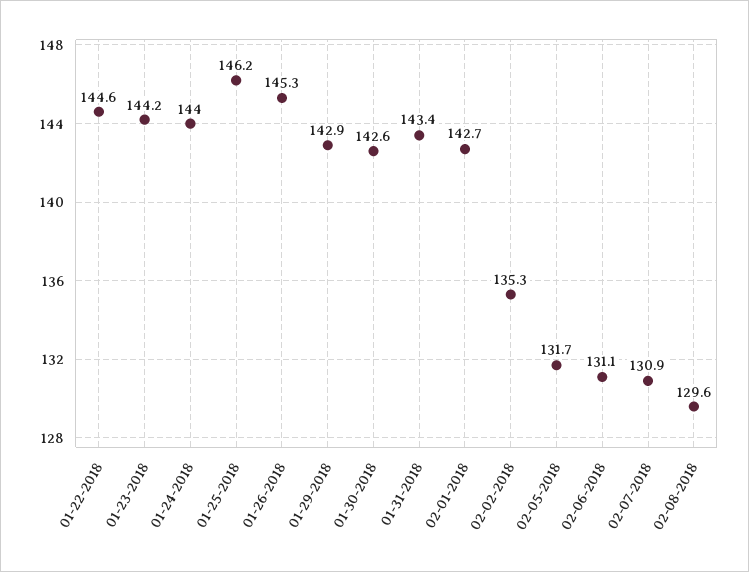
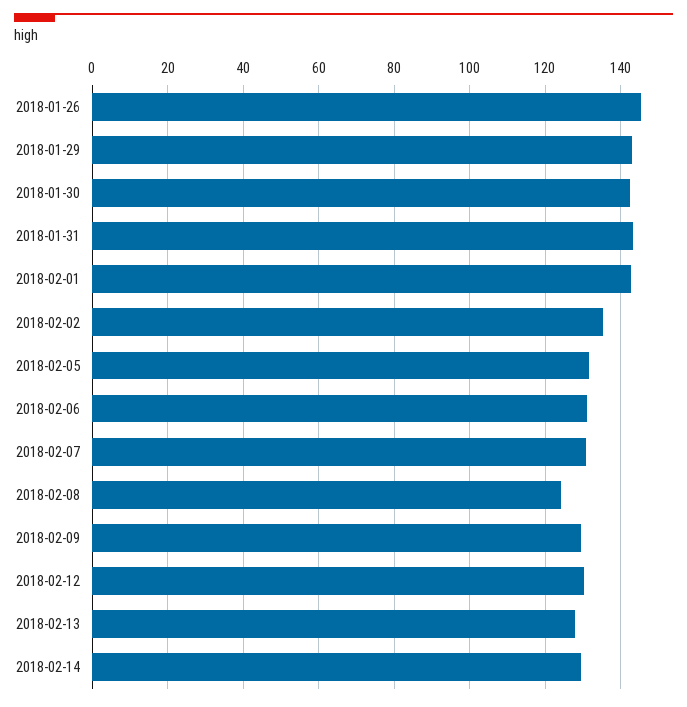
01-22-2018: 144.6 -> none
01-23-2018: 144.2 -> none
01-24-2018: 144 -> none
01-25-2018: 146.2 -> none
02-08-2018: 129.6 -> 124
2018-02-09: none -> 130
2018-02-12: none -> 130
2018-02-13: none -> 128
2018-02-14: none -> 130

